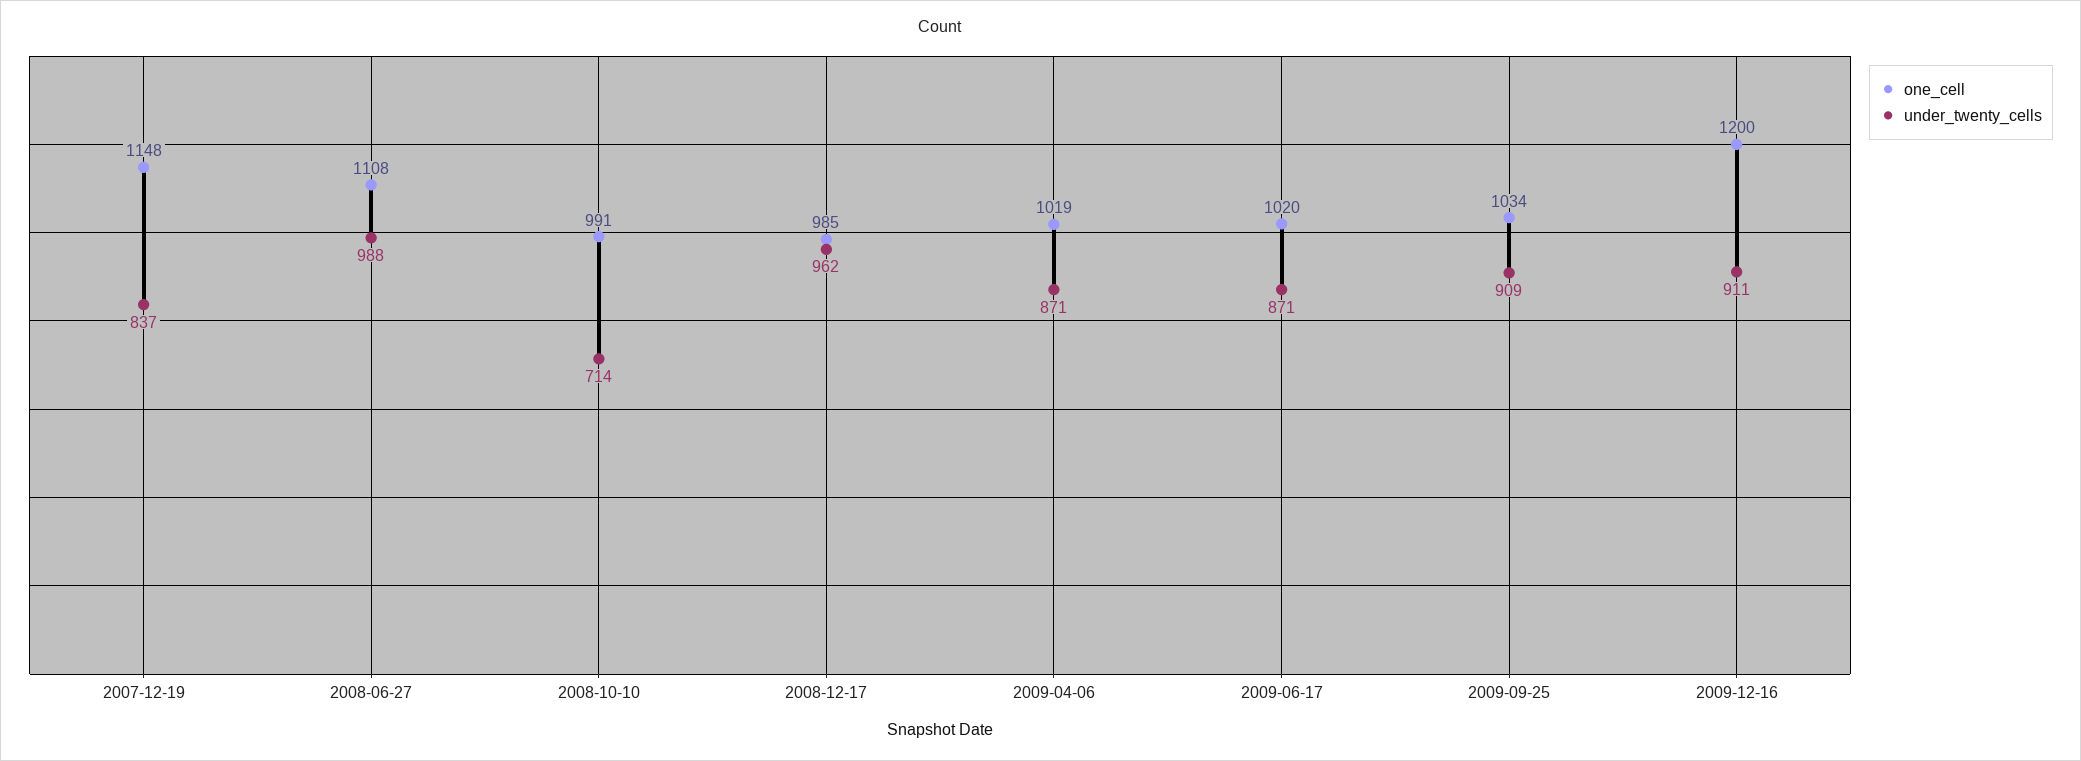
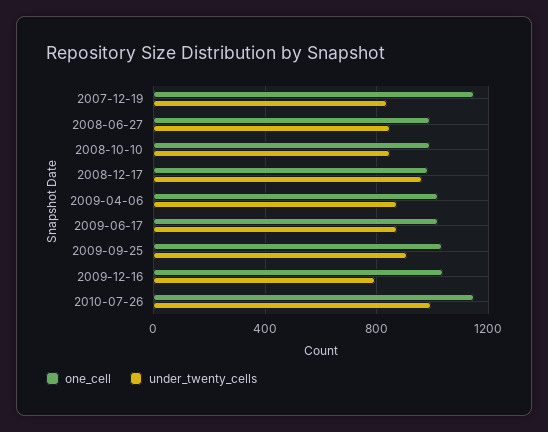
one_cell, 2008-06-27: 1108 -> 1000
under_twenty_cells, 2008-06-27: 988 -> 850
under_twenty_cells, 2008-10-10: 714 -> 850
one_cell, 2009-12-16: 1200 -> 1050
under_twenty_cells, 2009-12-16: 911 -> 800
one_cell, 2010-07-26: none -> 1150
under_twenty_cells, 2010-07-26: none -> 1000

